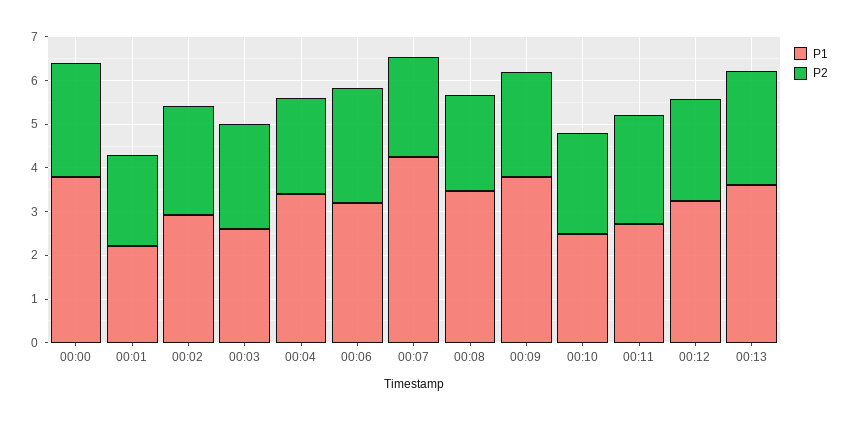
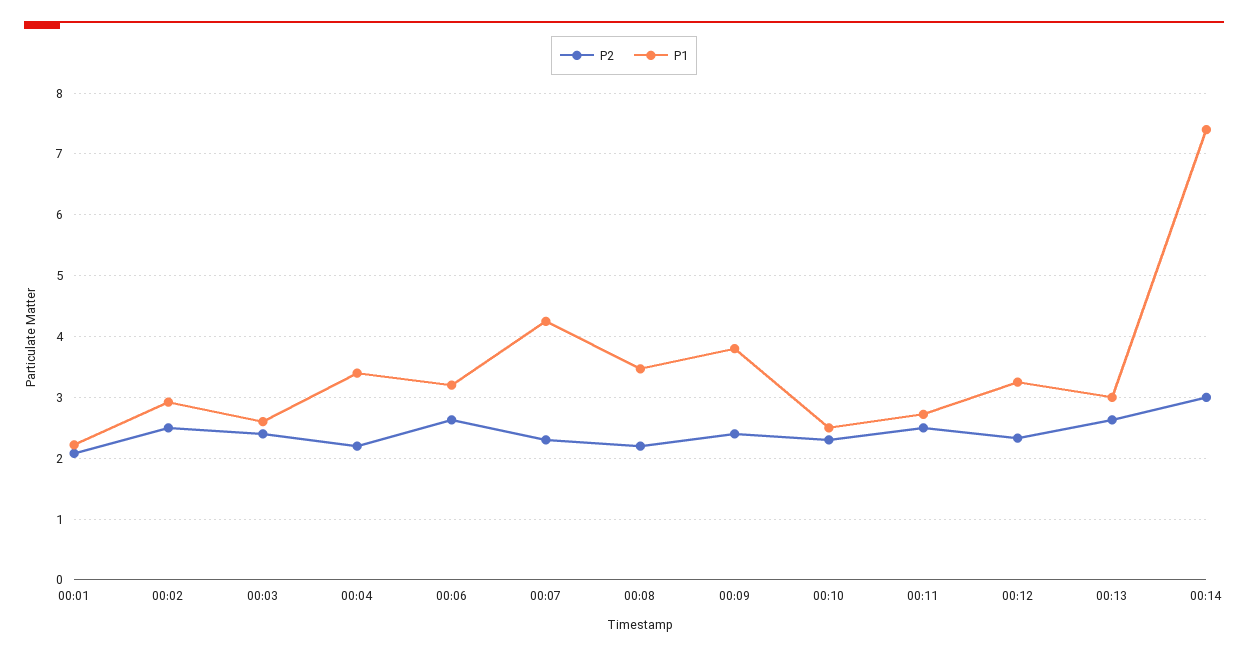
P1, 00:00: 3.8 -> none
P2, 00:00: 2.6 -> none
P1, 00:13: 3.6 -> 3
P2, 00:14: none -> 3
P1, 00:14: none -> 7.4

